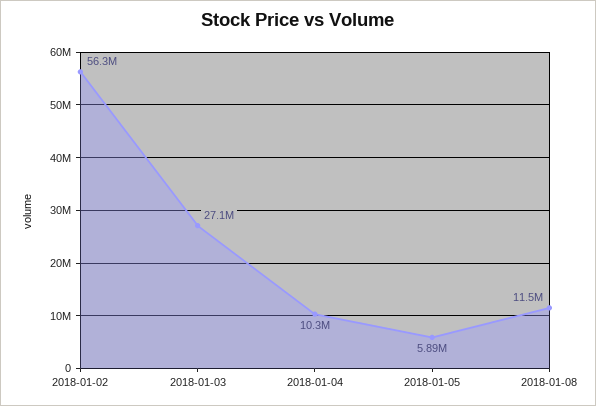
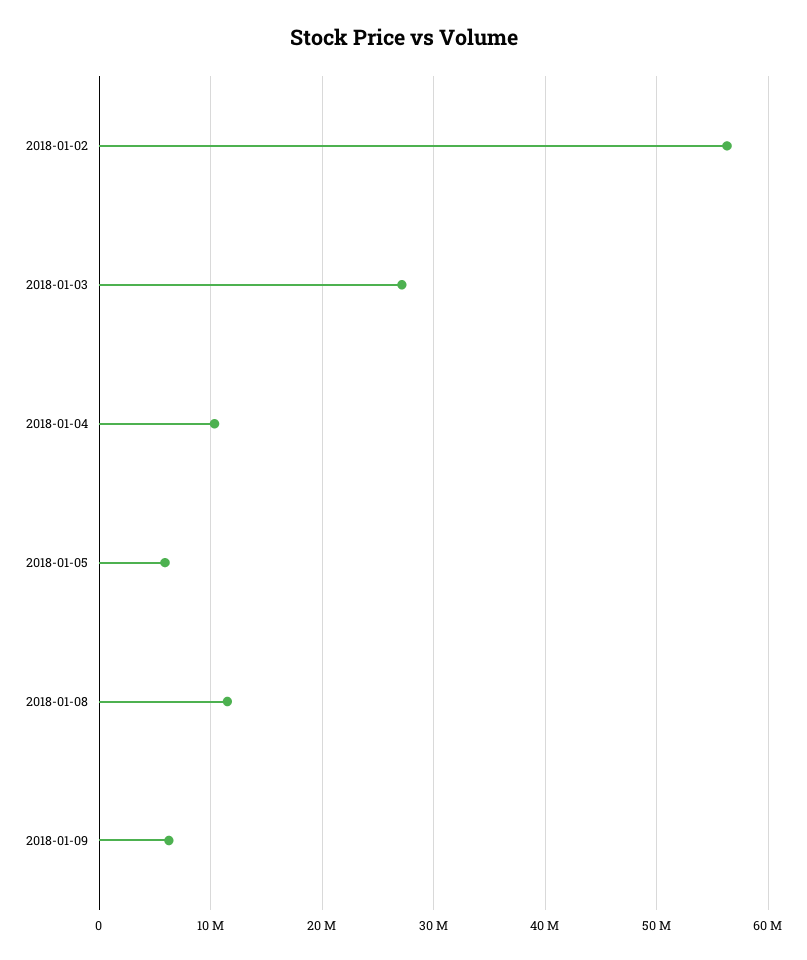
2018-01-09: none -> 6000000

